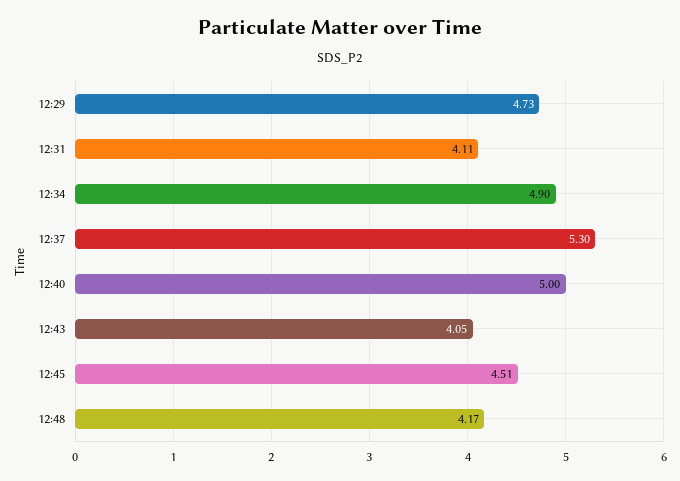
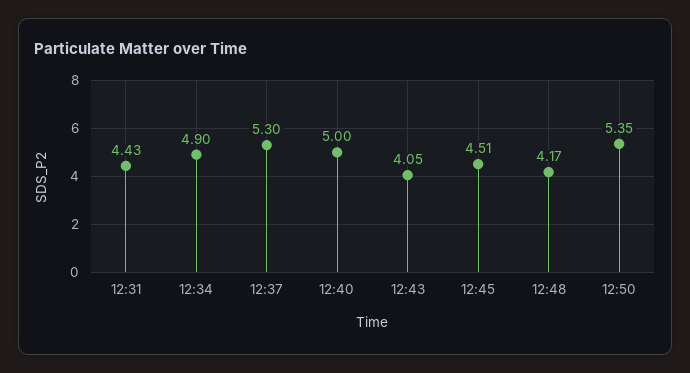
12:29: 4.73 -> none
12:31: 4.11 -> 4.43
12:50: none -> 5.35

